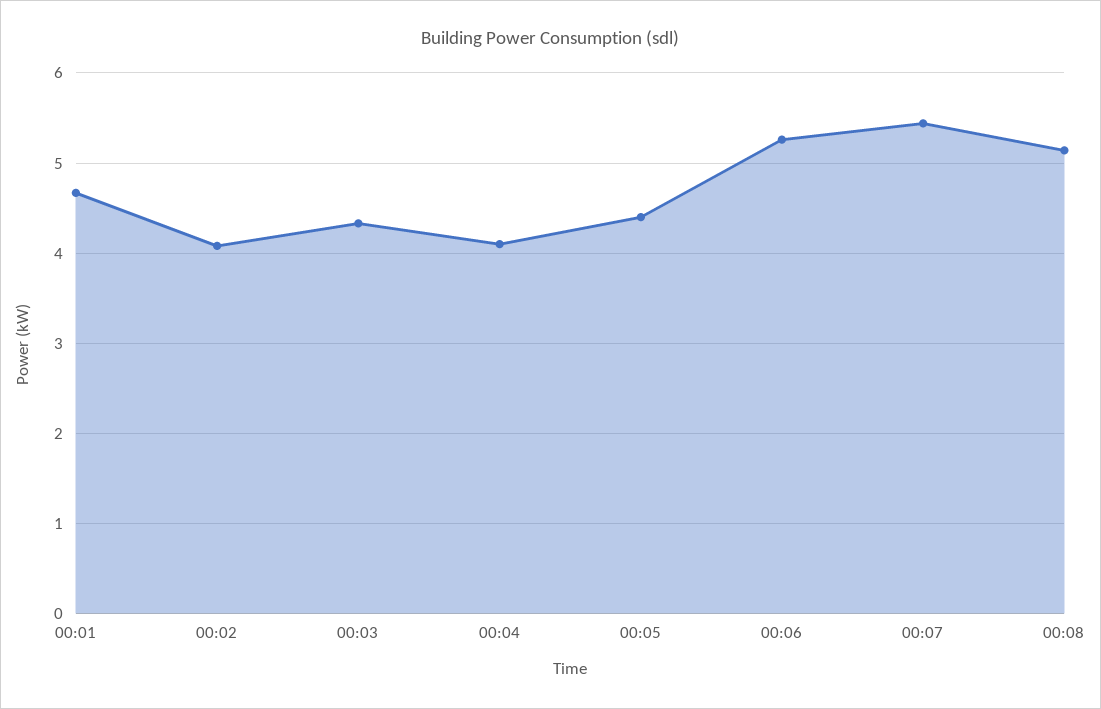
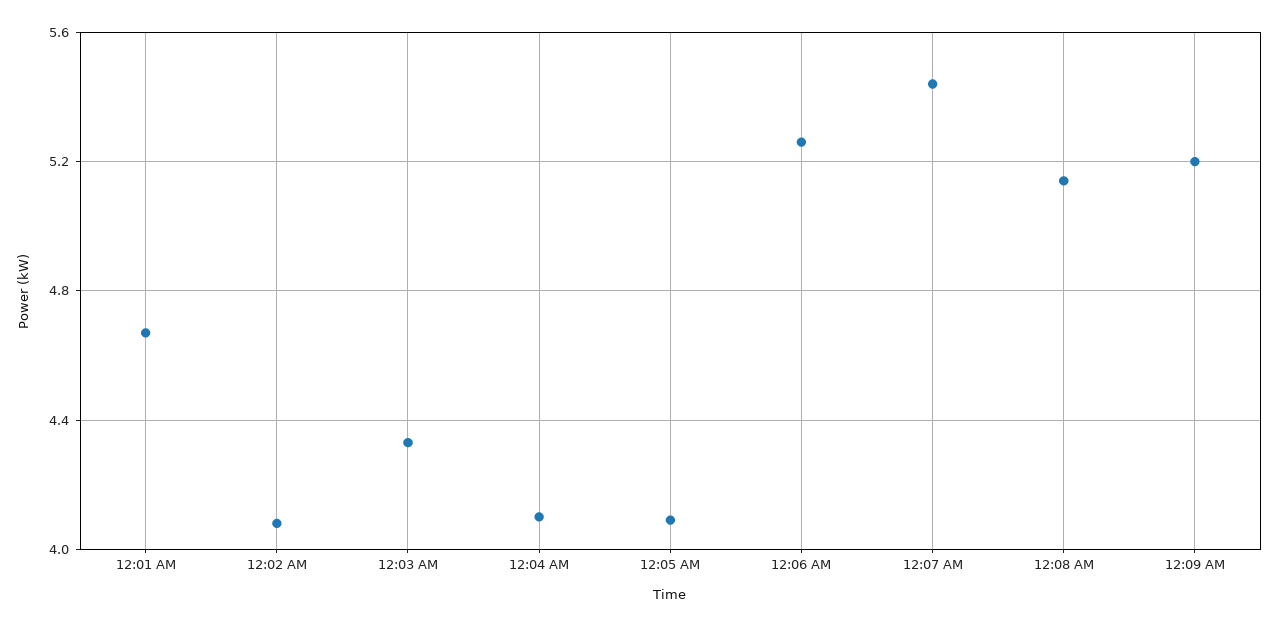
00:05: 4.4 -> 4.1
12:09 AM: none -> 5.2

